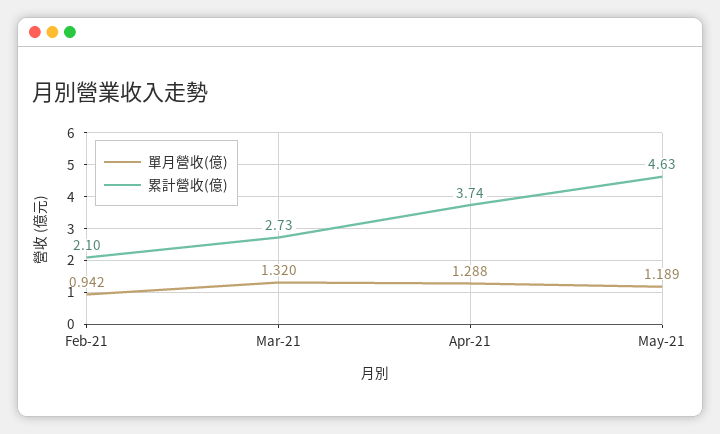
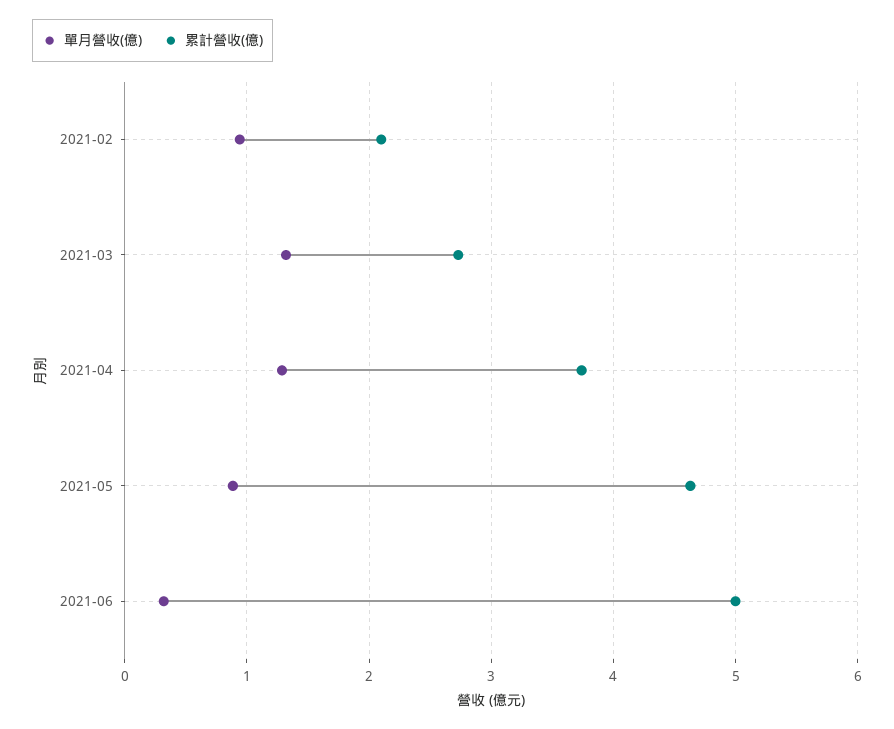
單月營收(億), May-21: 1.189 -> 0.9
單月營收(億), 2021-06: none -> 0.3
累計營收(億), 2021-06: none -> 5

